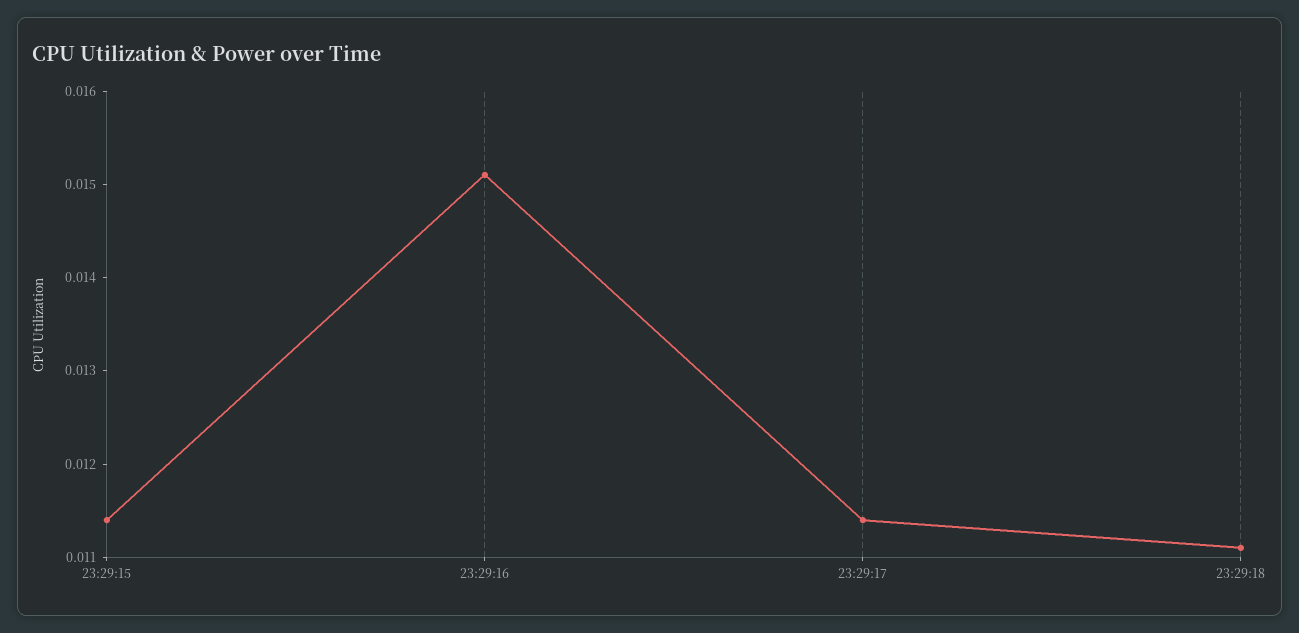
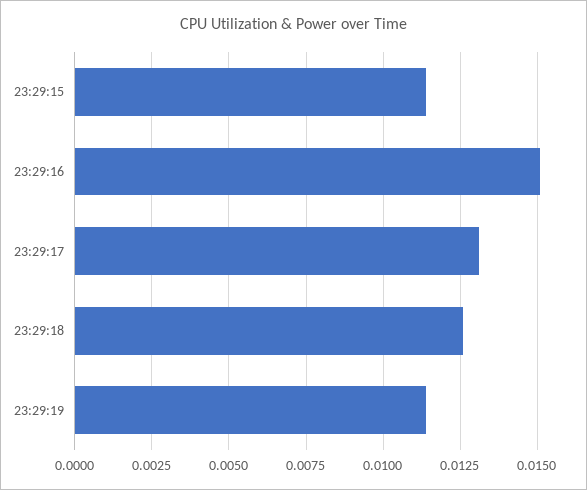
23:29:17: 0.0114 -> 0.013
23:29:18: 0.0111 -> 0.0125
23:29:19: none -> 0.0115

